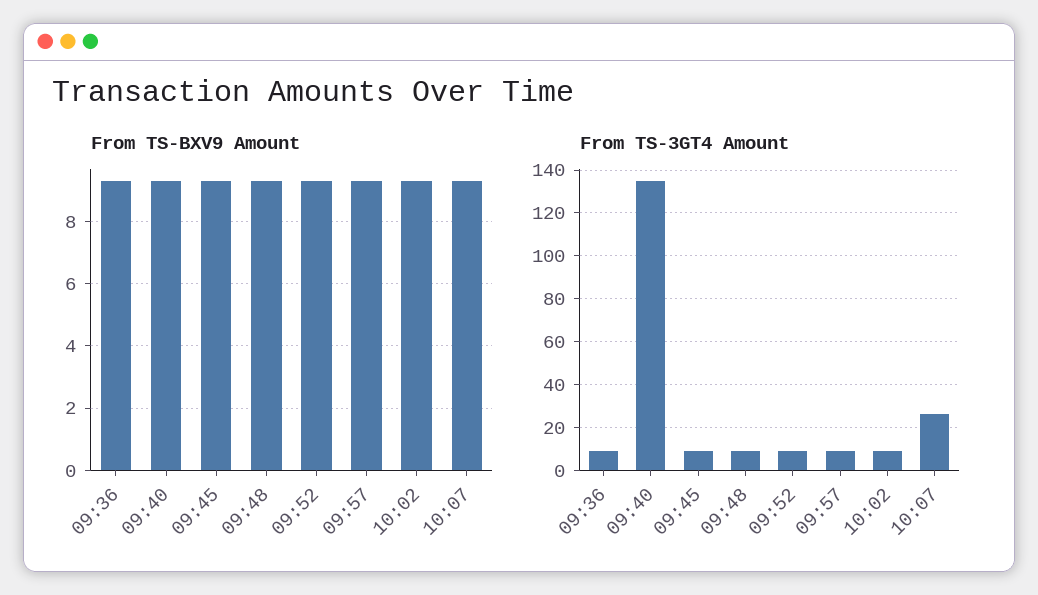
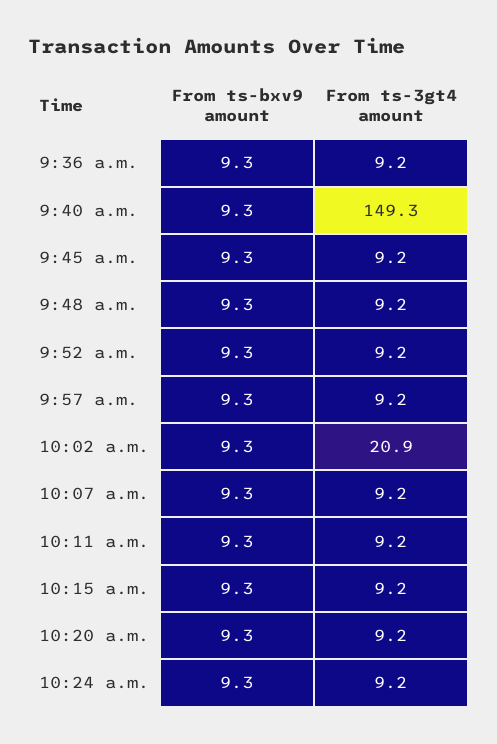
From TS-3GT4 Amount, 09:40: 135 -> 149.3
From TS-3GT4 Amount, 10:02: 10 -> 20.9
From TS-3GT4 Amount, 10:07: 25 -> 9.2
From TS-BXV9 Amount, 10:11 a.m.: none -> 9.3
From TS-3GT4 Amount, 10:11 a.m.: none -> 9.2
From TS-BXV9 Amount, 10:15 a.m.: none -> 9.3
From TS-3GT4 Amount, 10:15 a.m.: none -> 9.2
From TS-BXV9 Amount, 10:20 a.m.: none -> 9.3
From TS-3GT4 Amount, 10:20 a.m.: none -> 9.2
From TS-BXV9 Amount, 10:24 a.m.: none -> 9.3
From TS-3GT4 Amount, 10:24 a.m.: none -> 9.2

